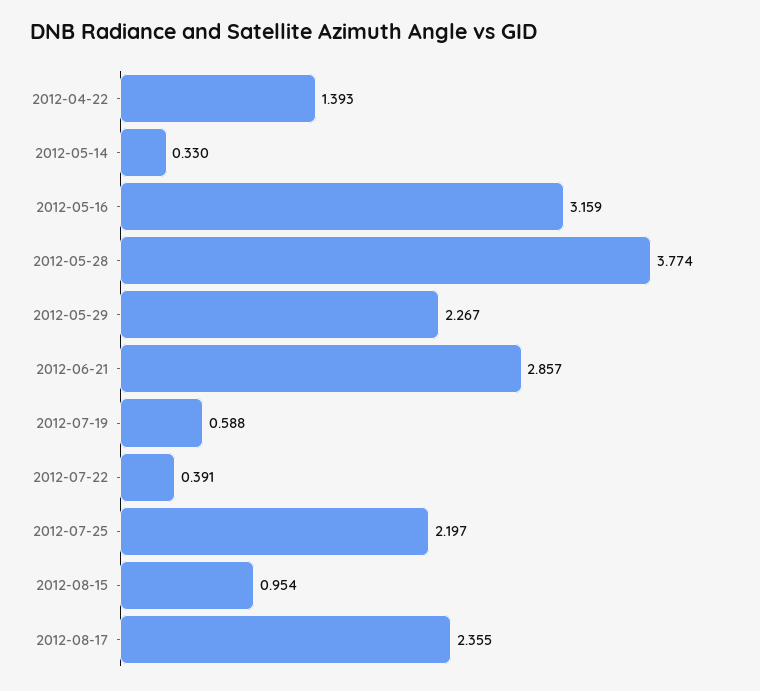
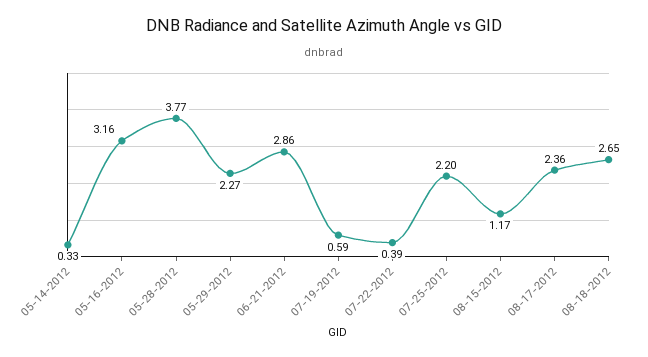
2012-04-22: 1.393 -> none
2012-08-15: 0.954 -> 1.17
08-18-2012: none -> 2.65

